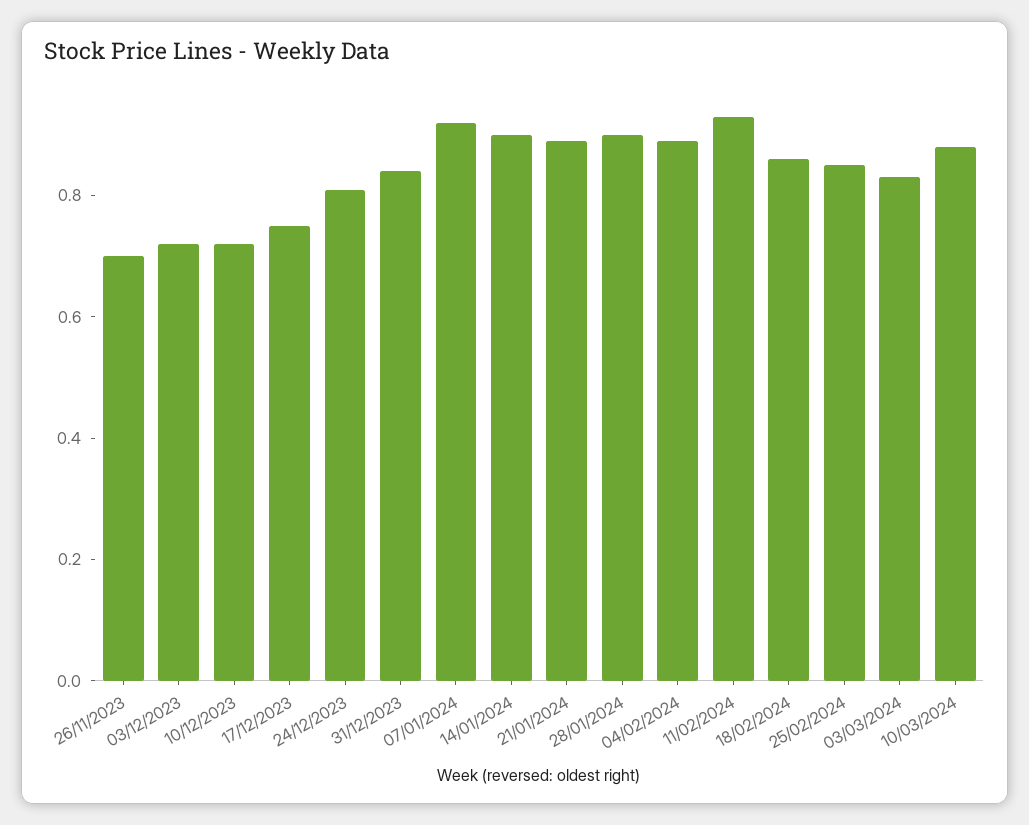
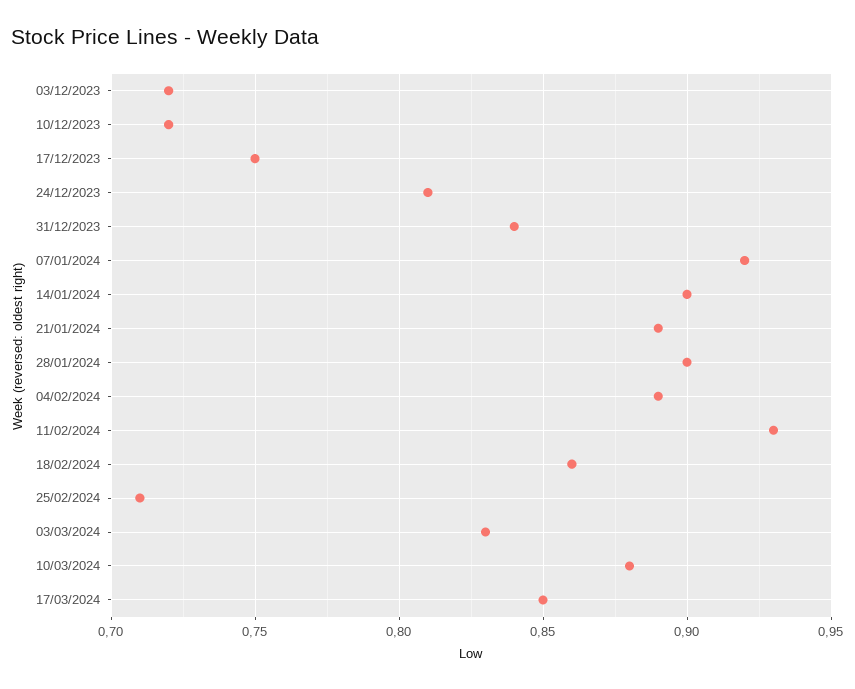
26/11/2023: 0.7 -> none
25/02/2024: 0.85 -> 0.71
17/03/2024: none -> 0.85

